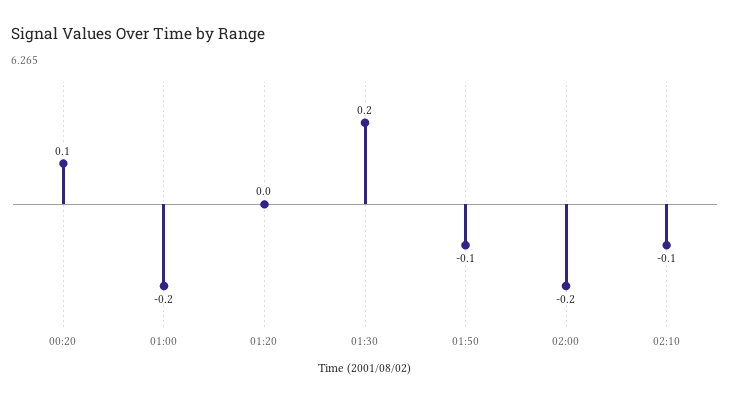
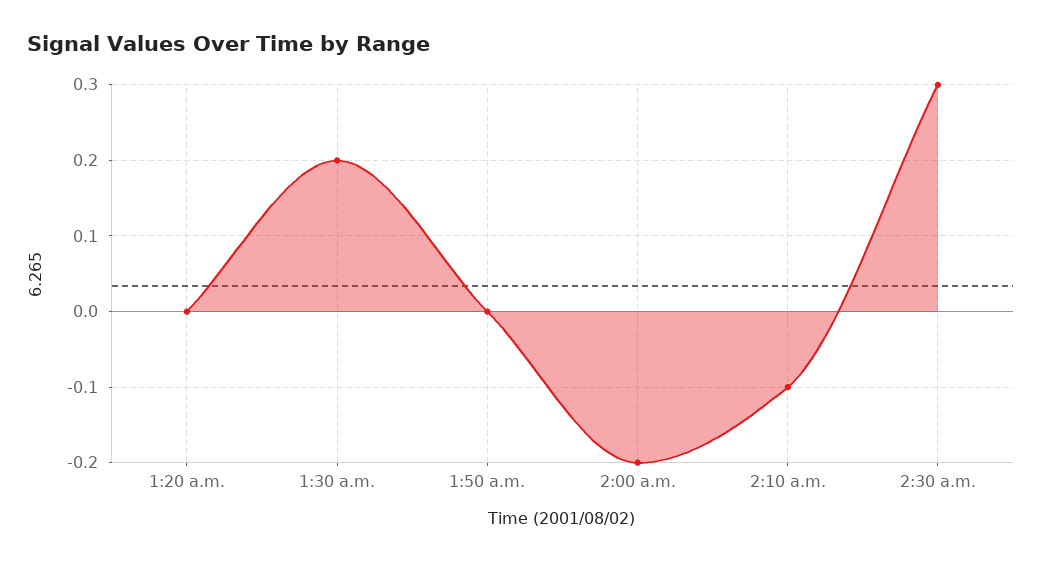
00:20: 0.1 -> none
01:00: -0.2 -> none
01:50: -0.1 -> 0
2:30 a.m.: none -> 0.3

